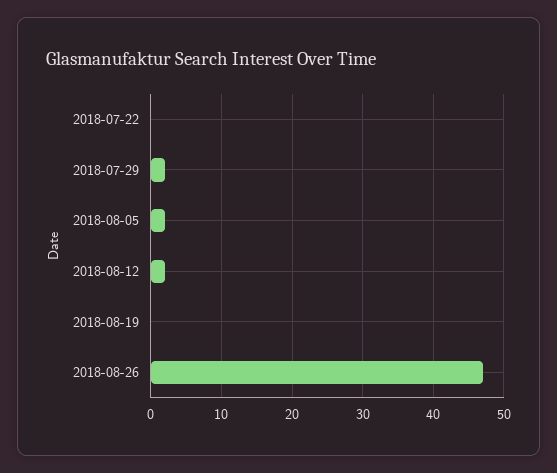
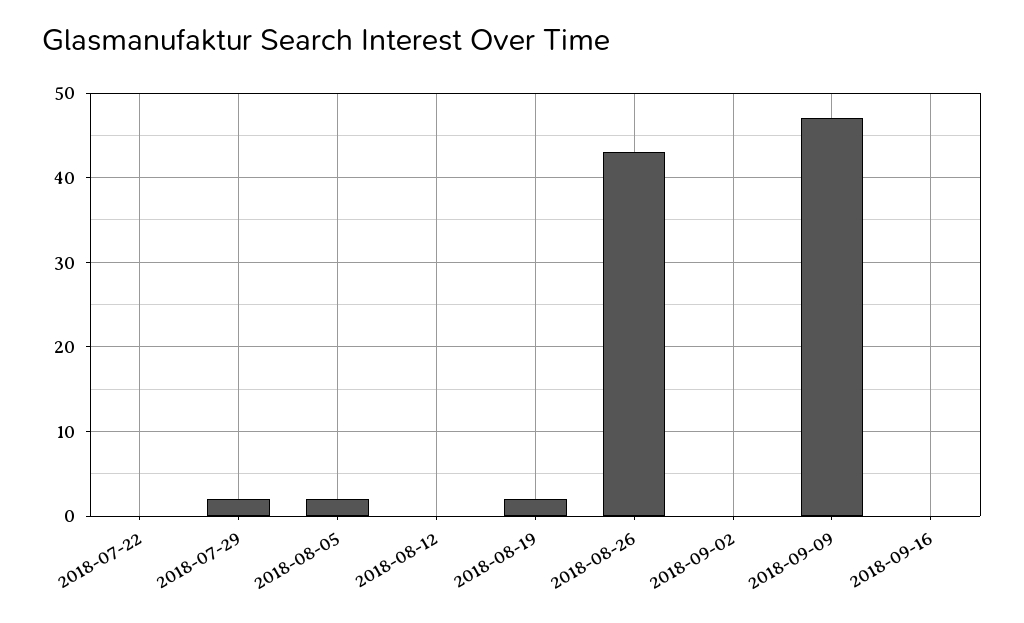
2018-08-12: 2 -> 0
2018-08-19: 0 -> 2
2018-08-26: 47 -> 43
2018-09-02: none -> 0
2018-09-09: none -> 47
2018-09-16: none -> 0

